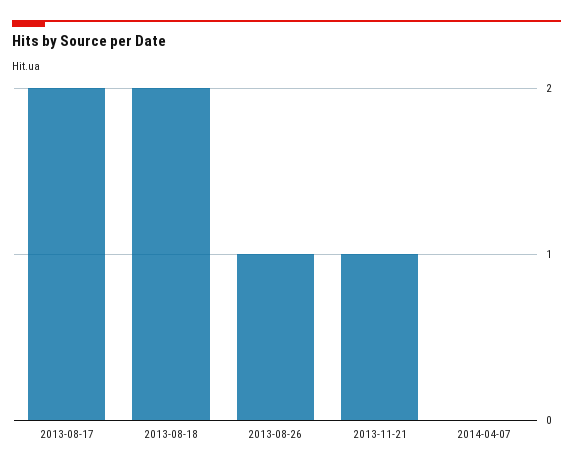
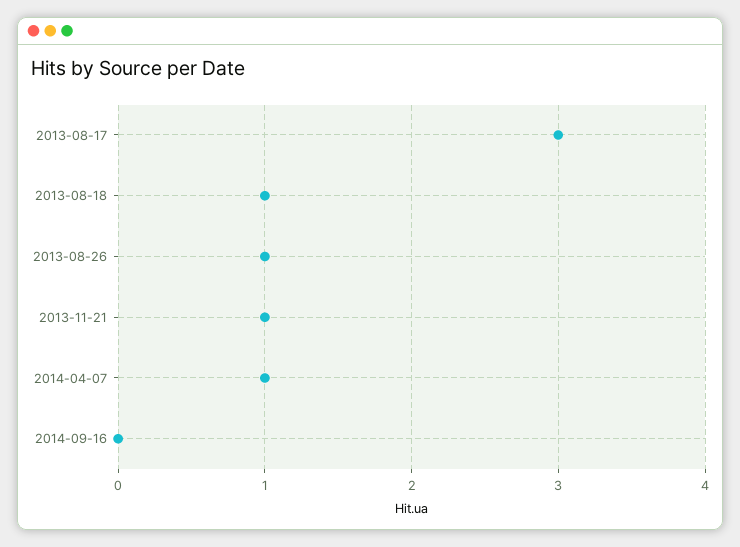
2013-08-17: 2 -> 3
2013-08-18: 2 -> 1
2014-04-07: 0 -> 1
2014-09-16: none -> 0

